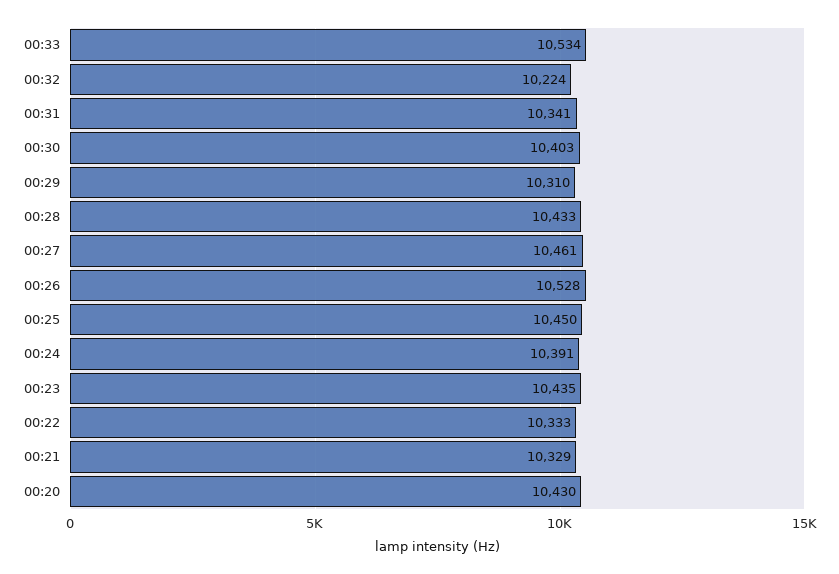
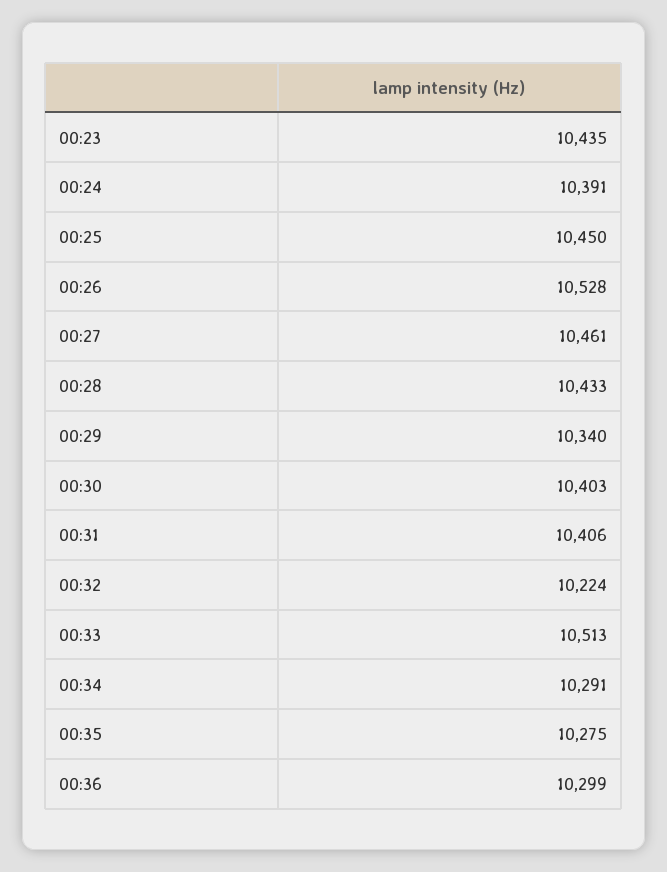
00:33: 10534 -> 10513
00:31: 10341 -> 10406
00:29: 10310 -> 10340
00:22: 10333 -> none
00:21: 10329 -> none
00:20: 10430 -> none
00:34: none -> 10291
00:35: none -> 10275
00:36: none -> 10299

